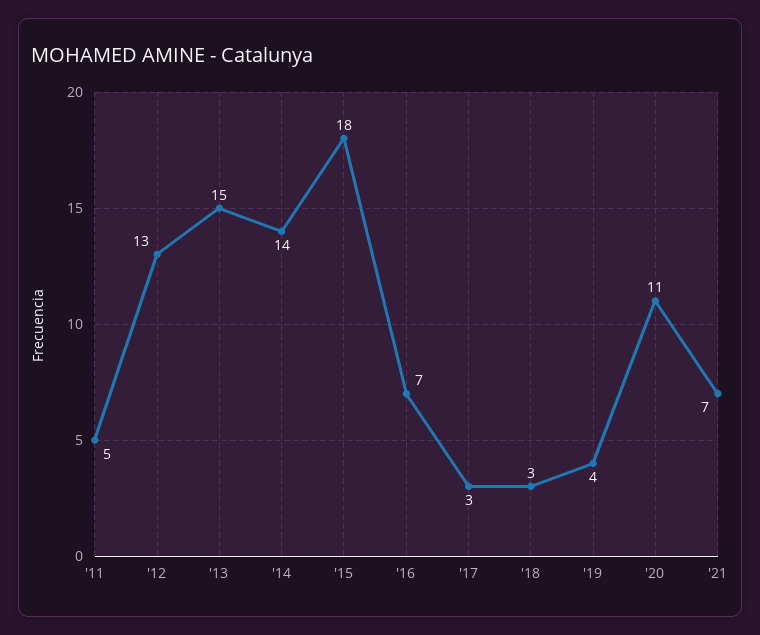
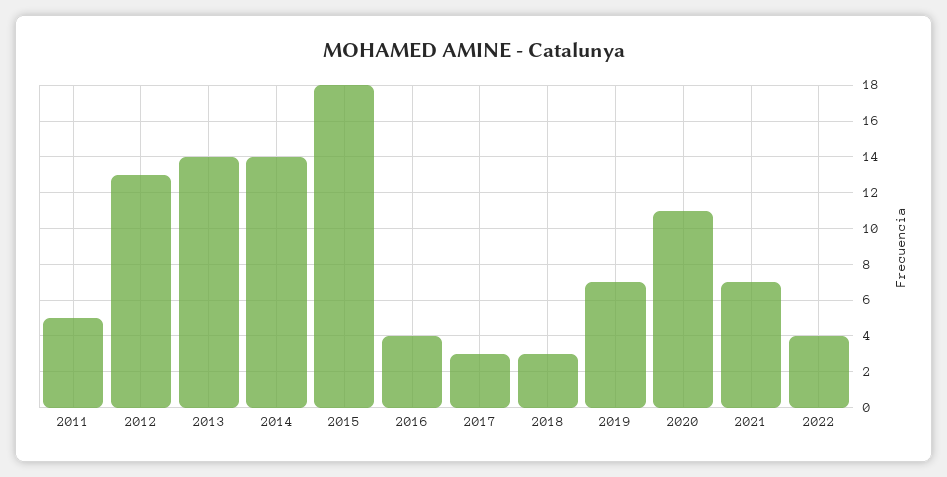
'13: 15 -> 14
'16: 7 -> 4
'19: 4 -> 7
2022: none -> 4

